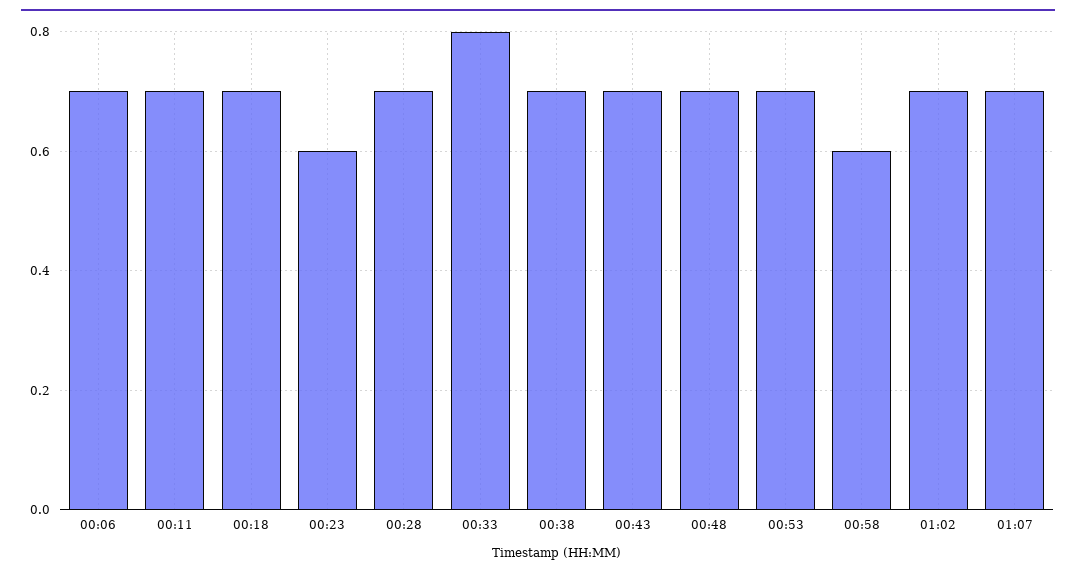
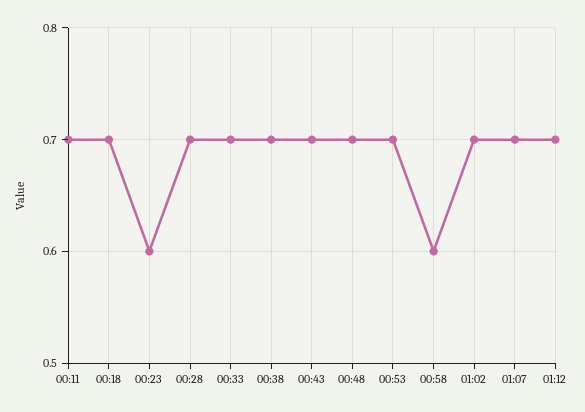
00:06: 0.7 -> none
00:33: 0.8 -> 0.7
01:12: none -> 0.7

